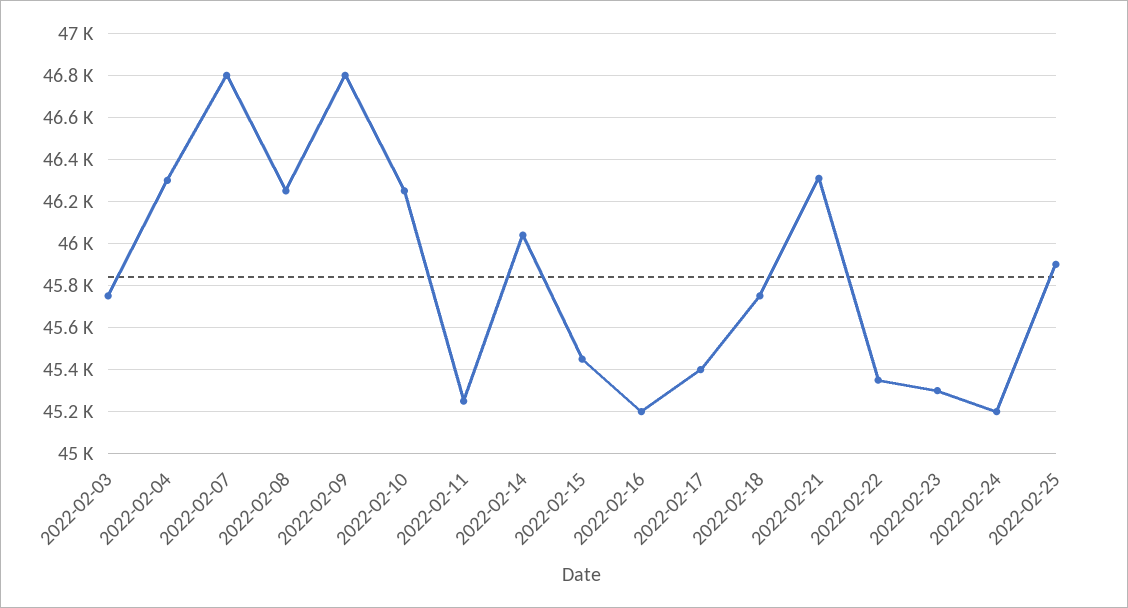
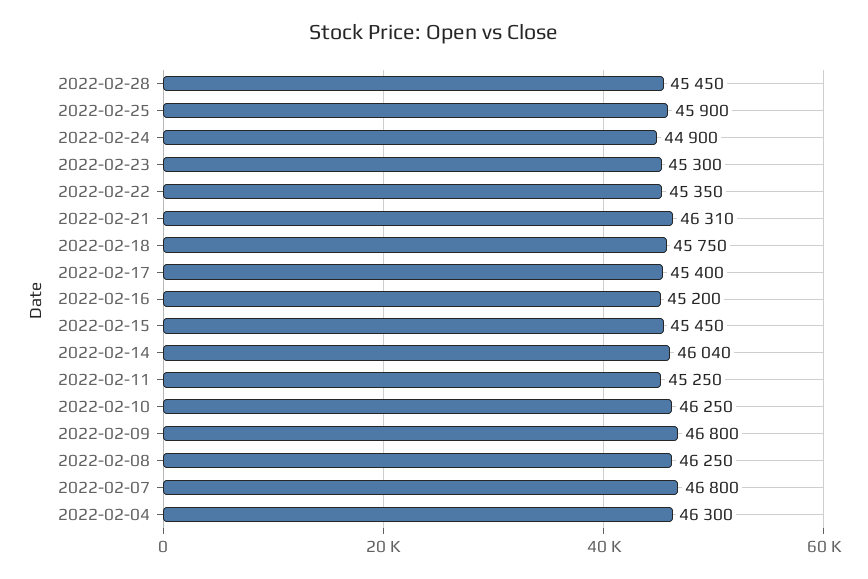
2022-02-03: 45750 -> none
2022-02-24: 45200 -> 44900
2022-02-28: none -> 45450

